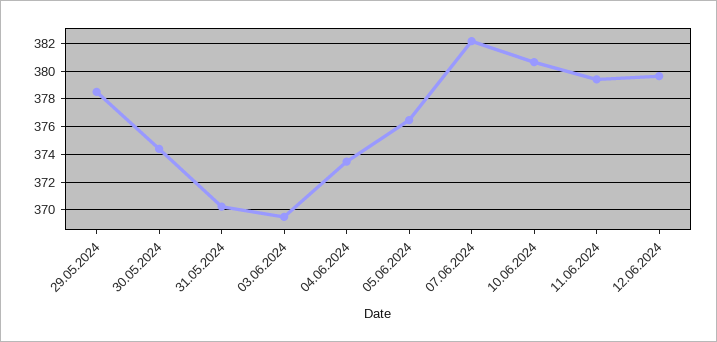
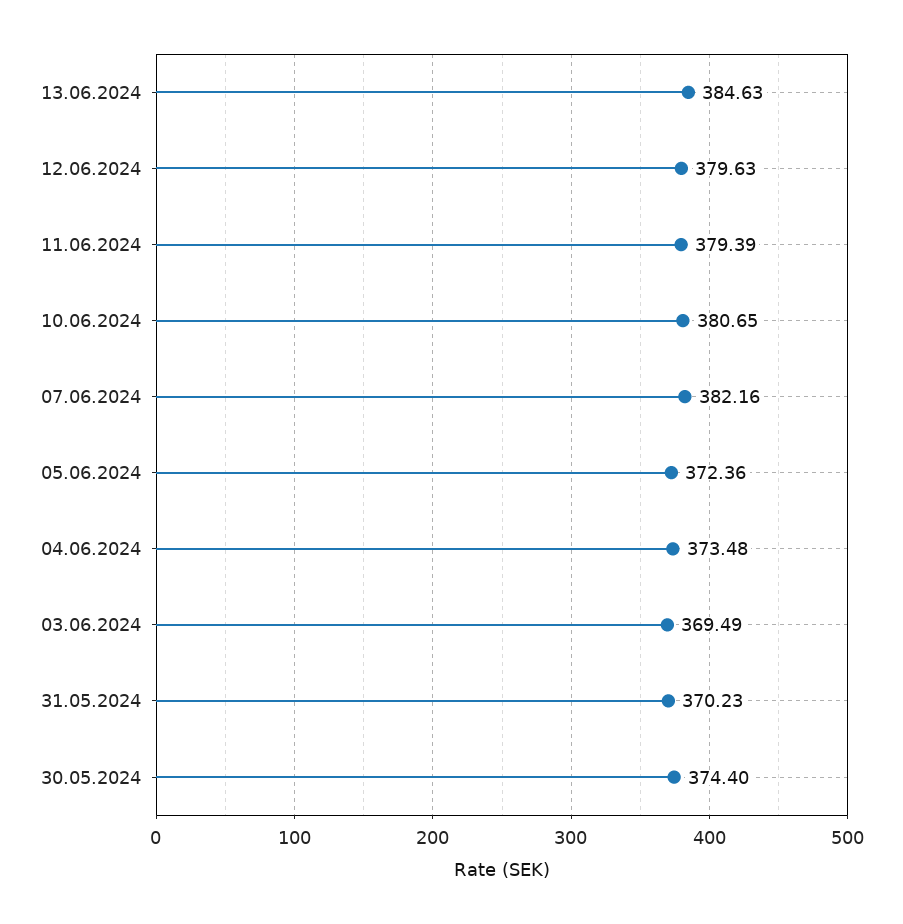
29.05.2024: 378.5 -> none
05.06.2024: 376.5 -> 372.36
13.06.2024: none -> 384.63

